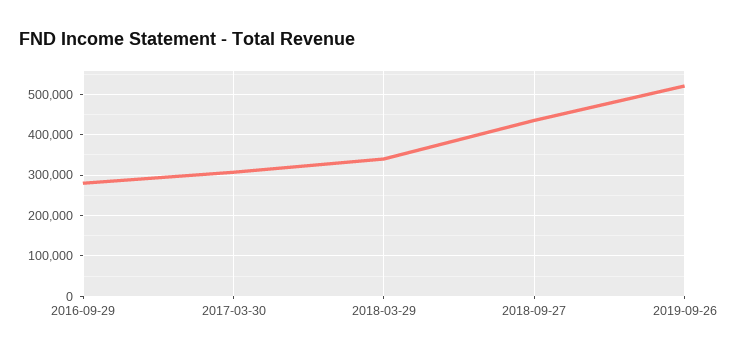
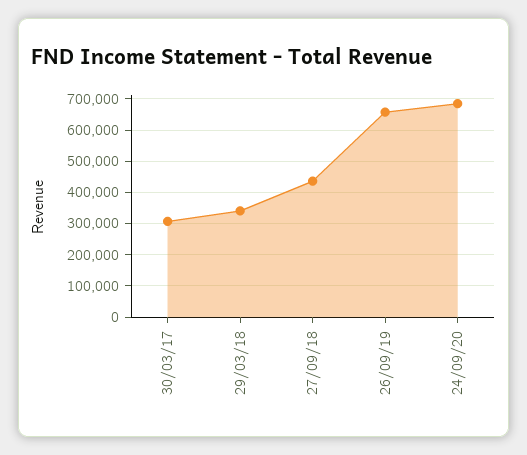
2016-09-29: 280000 -> none
2019-09-26: 520000 -> 660000
24/09/20: none -> 680000

